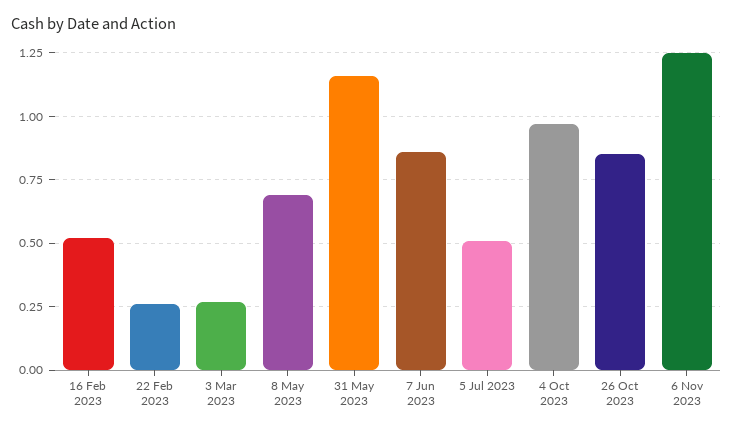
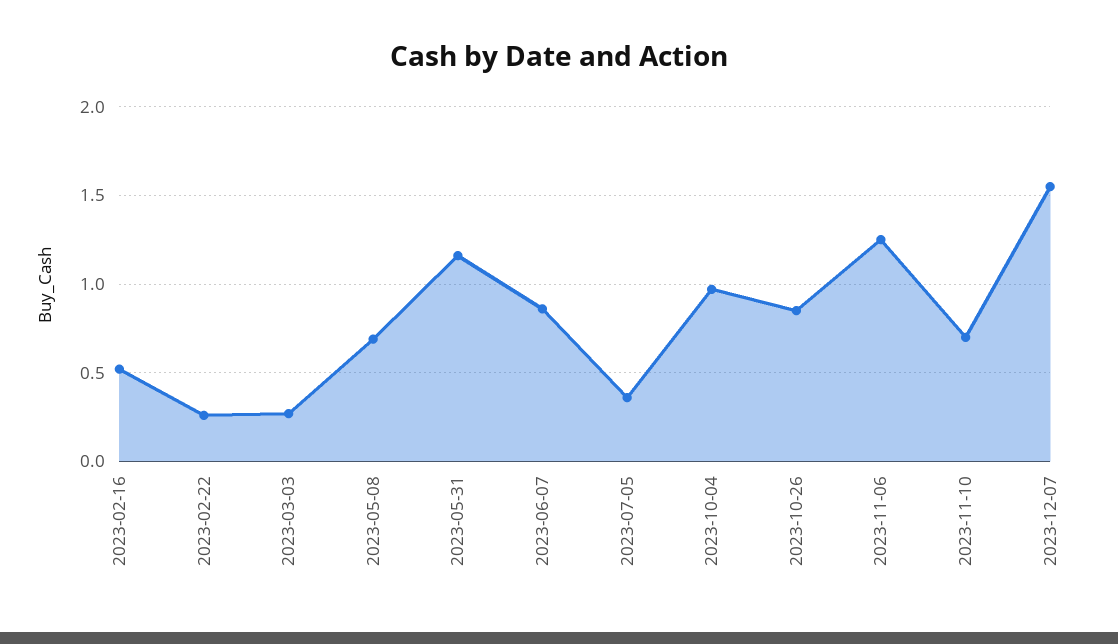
5 Jul 2023: 0.5 -> 0.35
2023-11-10: none -> 0.7
2023-12-07: none -> 1.55

